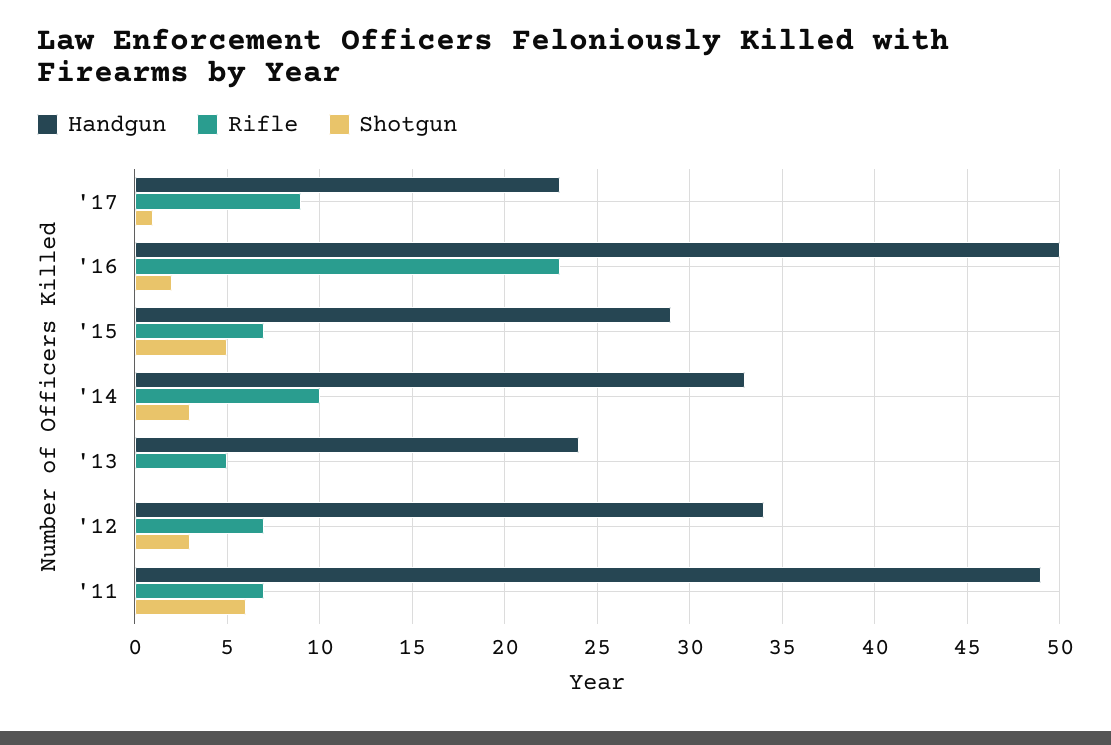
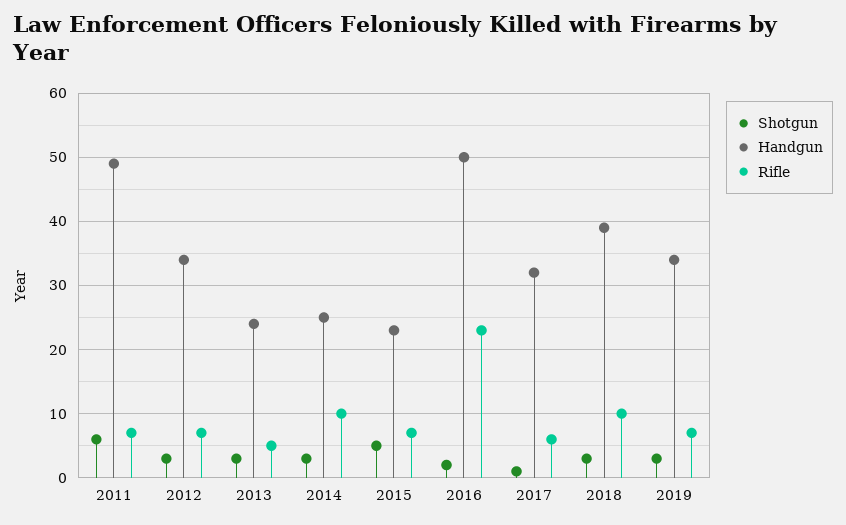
Handgun, '17: 23 -> 32
Rifle, '17: 9 -> 6
Handgun, '15: 29 -> 23
Handgun, '14: 33 -> 25
Shotgun, '13: 0 -> 3
Shotgun, 2018: none -> 3
Handgun, 2018: none -> 39
Rifle, 2018: none -> 10
Shotgun, 2019: none -> 3
Handgun, 2019: none -> 34
Rifle, 2019: none -> 7

